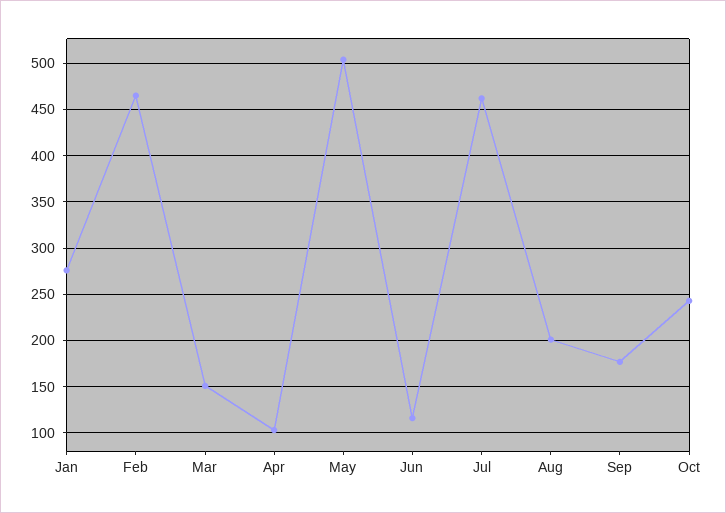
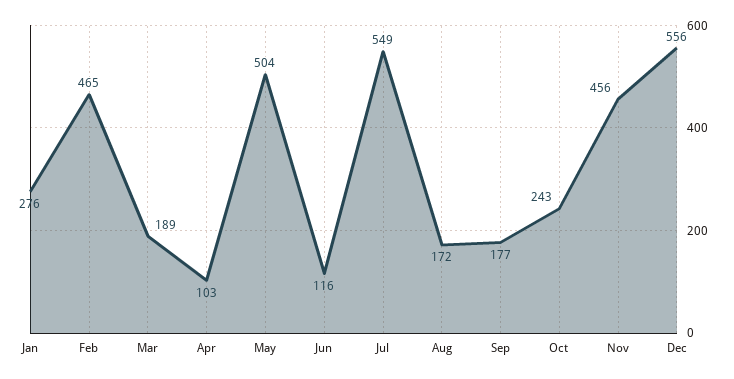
Mar: 150 -> 189
Jul: 460 -> 549
Aug: 200 -> 172
Nov: none -> 456
Dec: none -> 556

